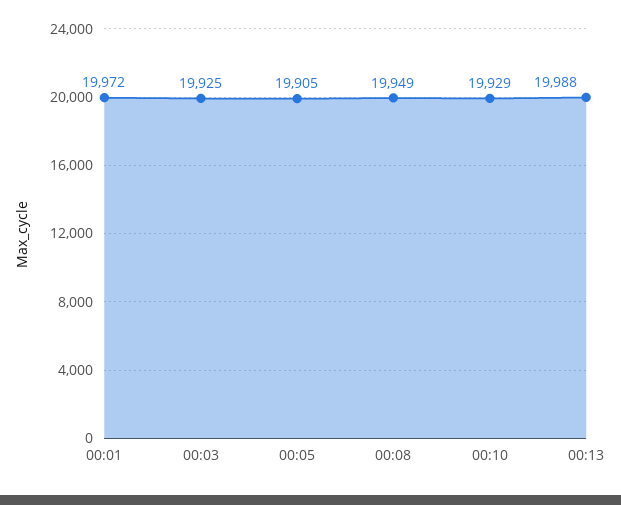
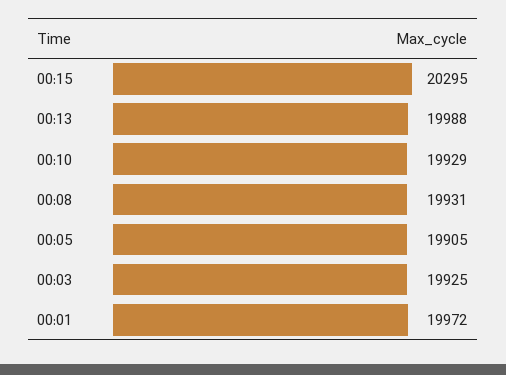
00:08: 19949 -> 19931
00:15: none -> 20295

